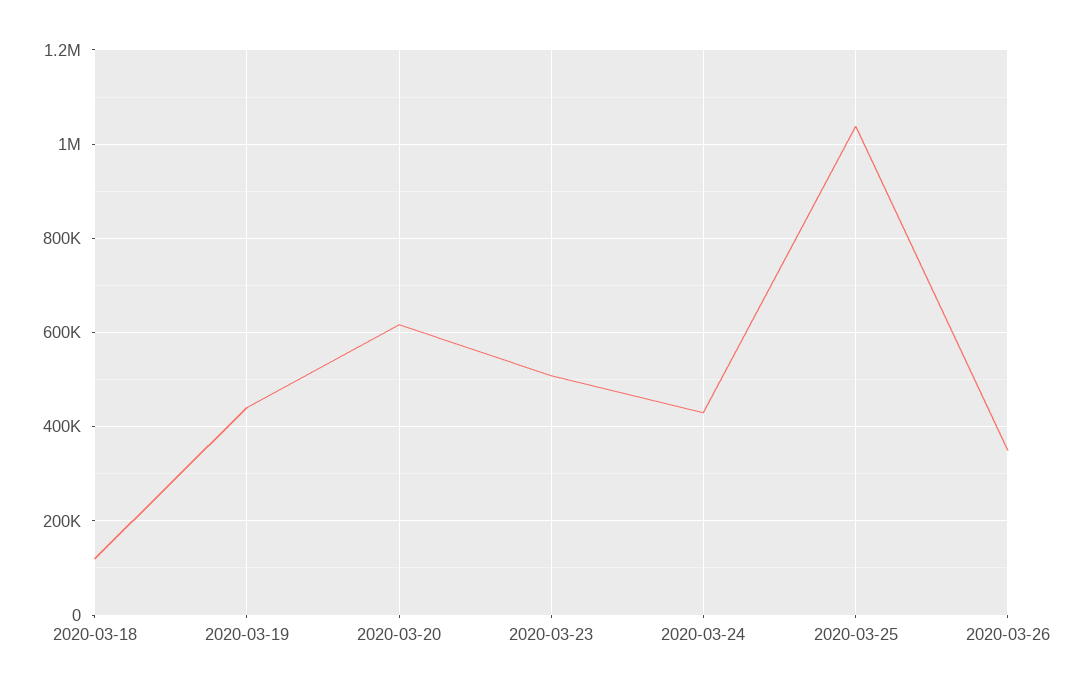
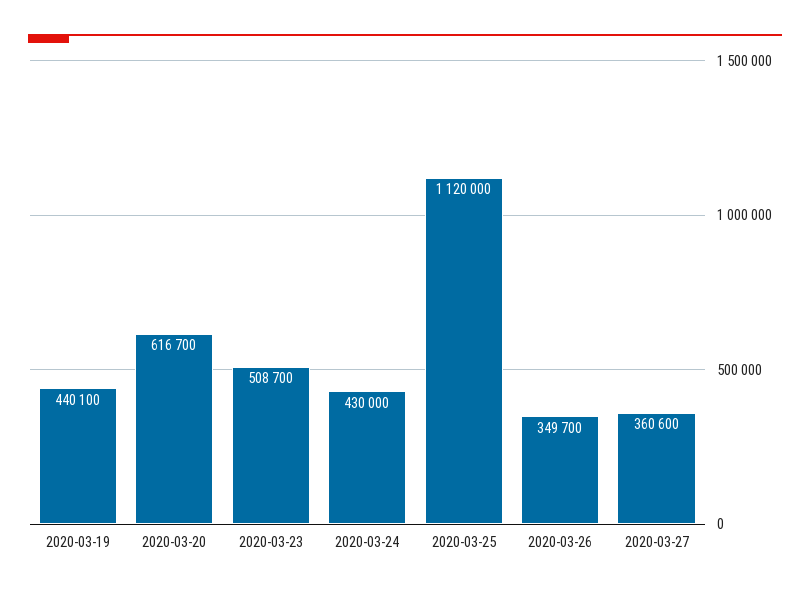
2020-03-18: 120000 -> none
2020-03-25: 1040000 -> 1120000
2020-03-27: none -> 360600

